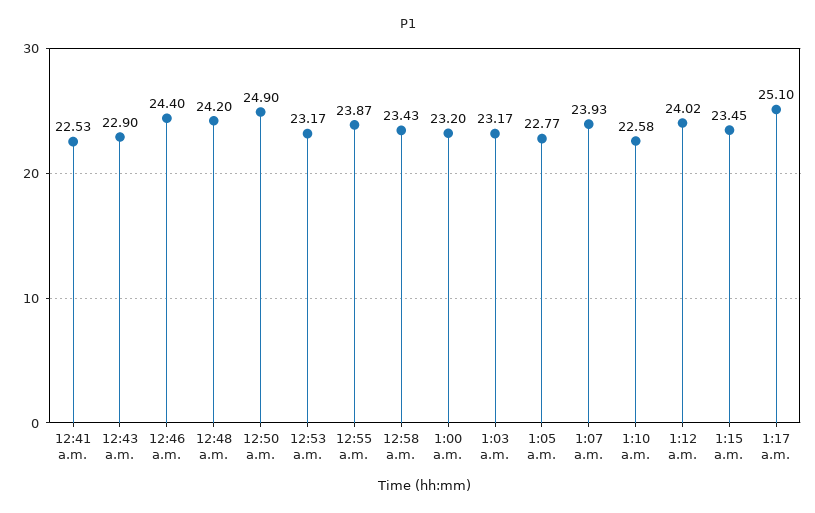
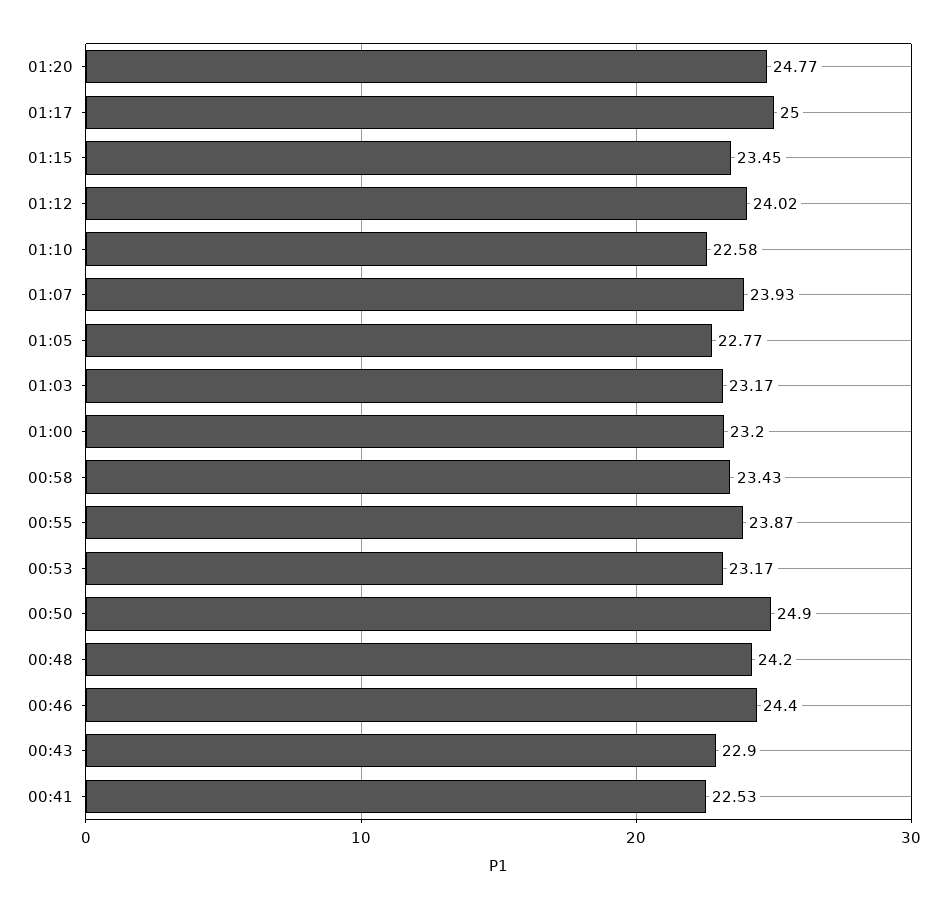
1:17 a.m.: 25.1 -> 25
01:20: none -> 24.77

